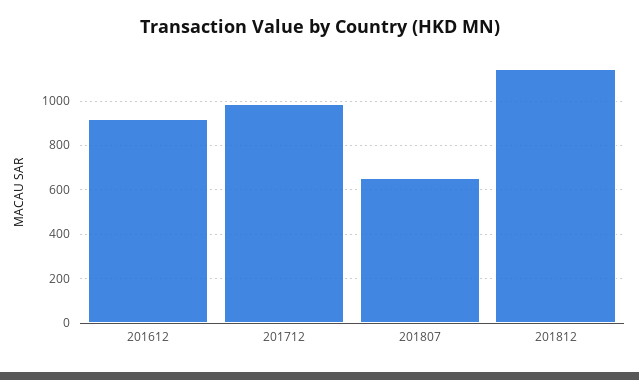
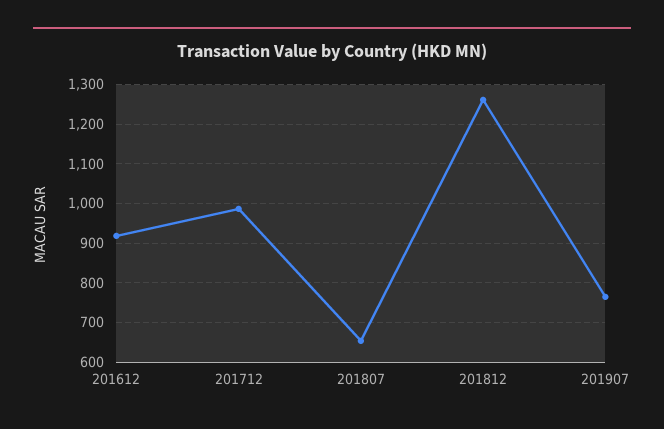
201812: 1150 -> 1260
201907: none -> 760

